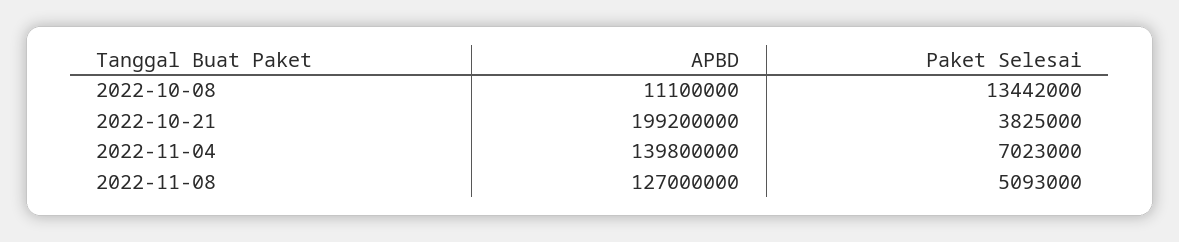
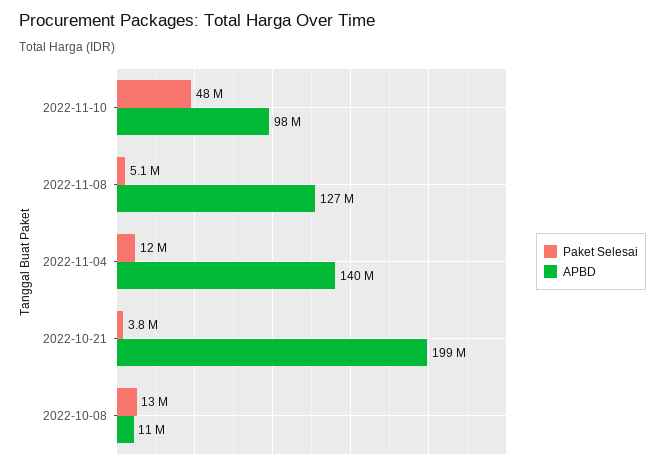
Paket Selesai, 2022-11-04: 7023000 -> 12000000
Paket Selesai, 2022-11-10: none -> 48000000
APBD, 2022-11-10: none -> 98000000

